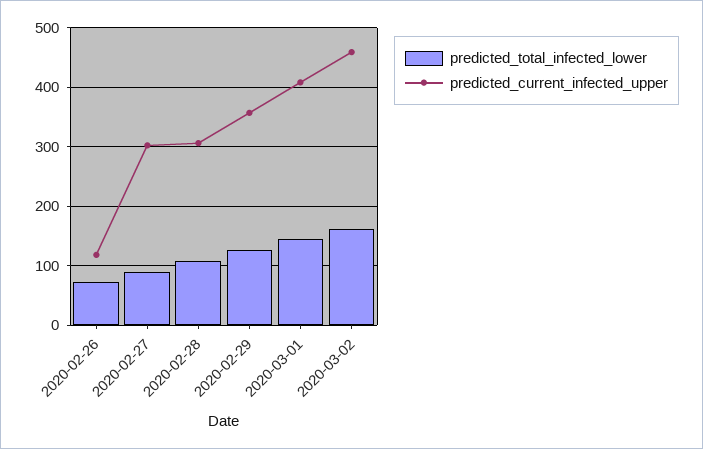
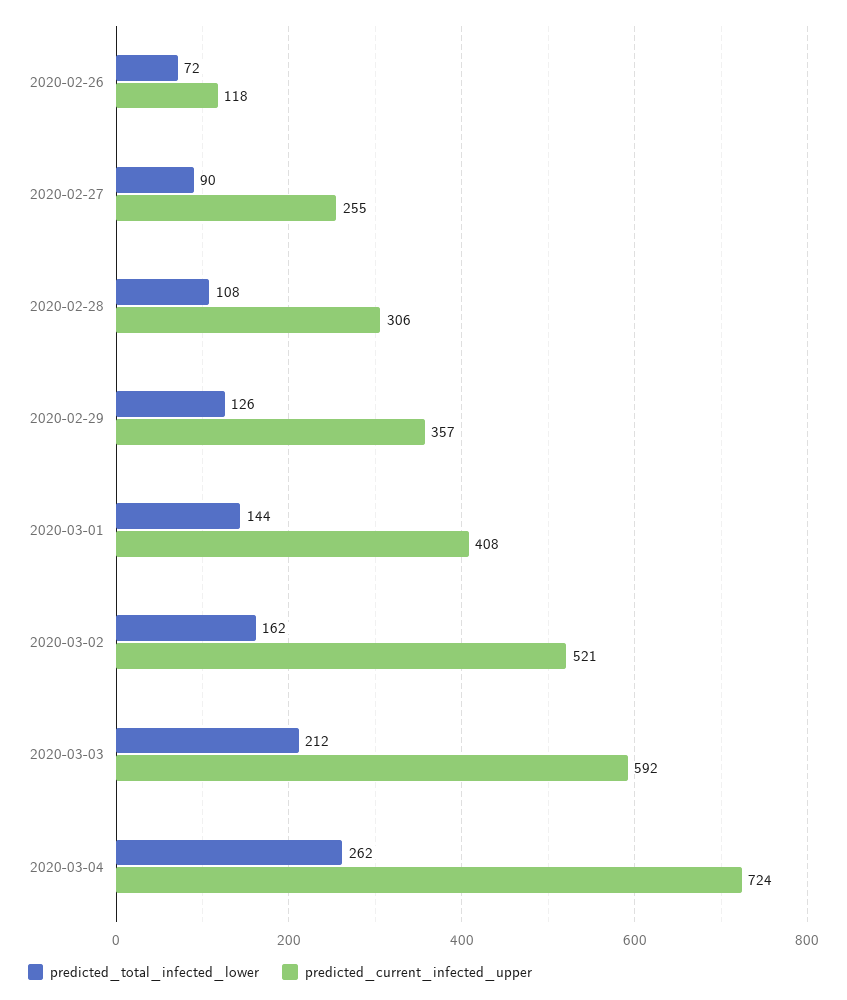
predicted_current_infected_upper, 2020-02-27: 300 -> 255
predicted_current_infected_upper, 2020-03-02: 460 -> 521
predicted_total_infected_lower, 2020-03-03: none -> 212
predicted_current_infected_upper, 2020-03-03: none -> 592
predicted_total_infected_lower, 2020-03-04: none -> 262
predicted_current_infected_upper, 2020-03-04: none -> 724

